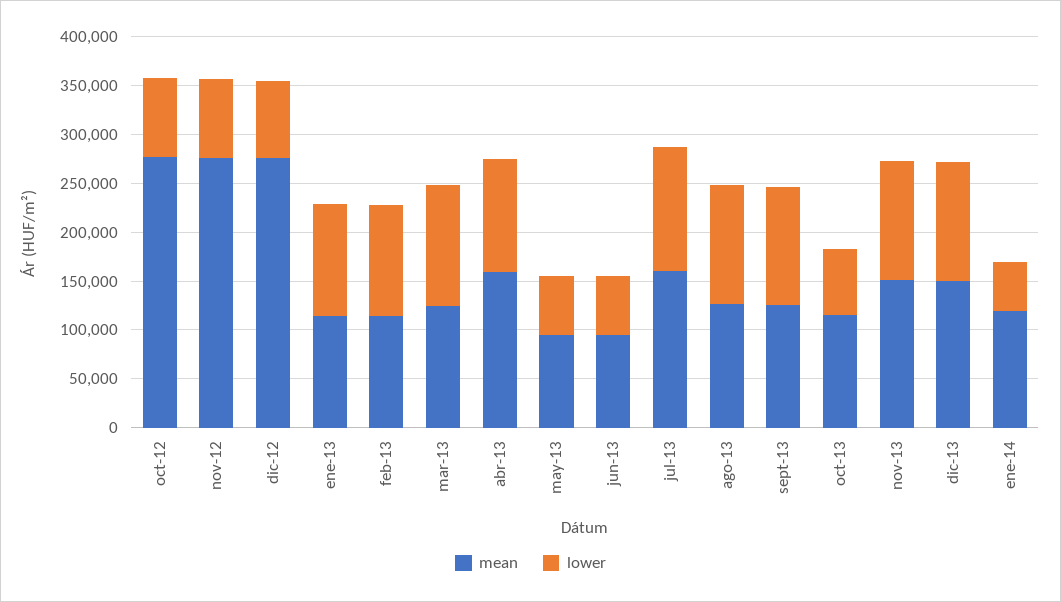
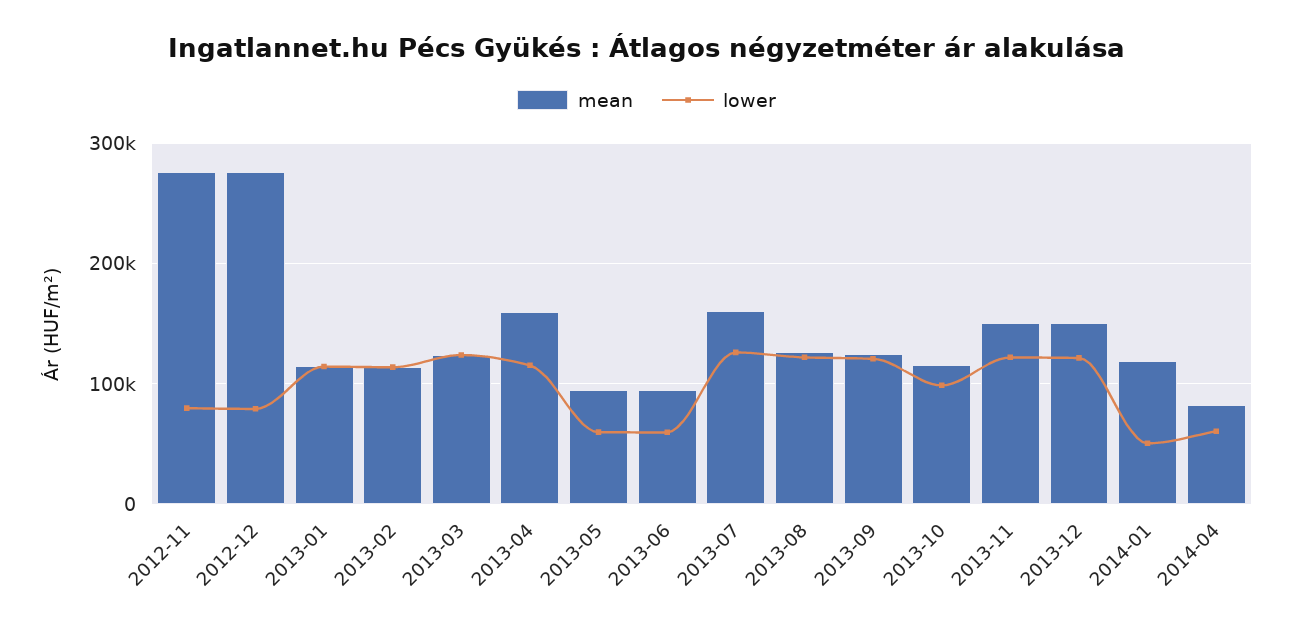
mean, oct-12: 280000 -> none
lower, oct-12: 80000 -> none
lower, oct-13: 70000 -> 100000
mean, 2014-04: none -> 80000
lower, 2014-04: none -> 60000

